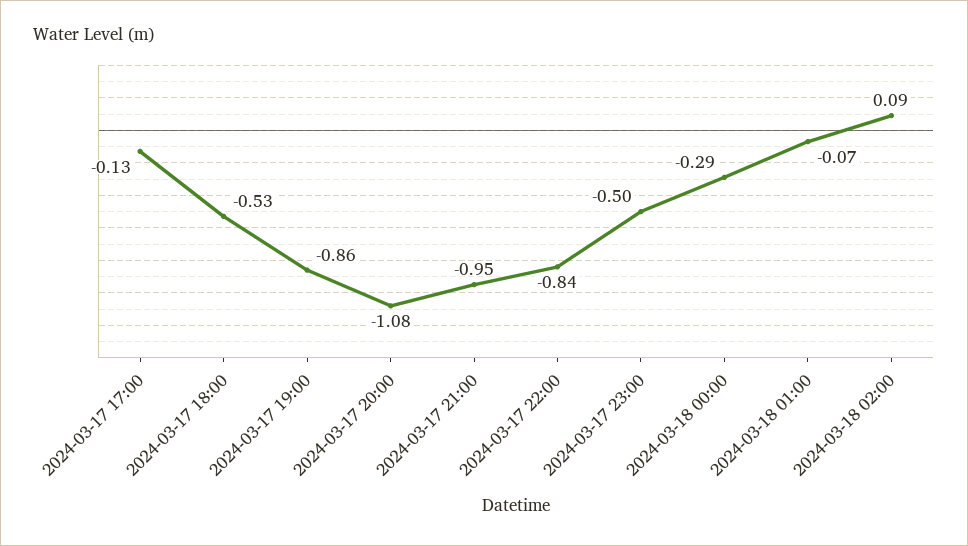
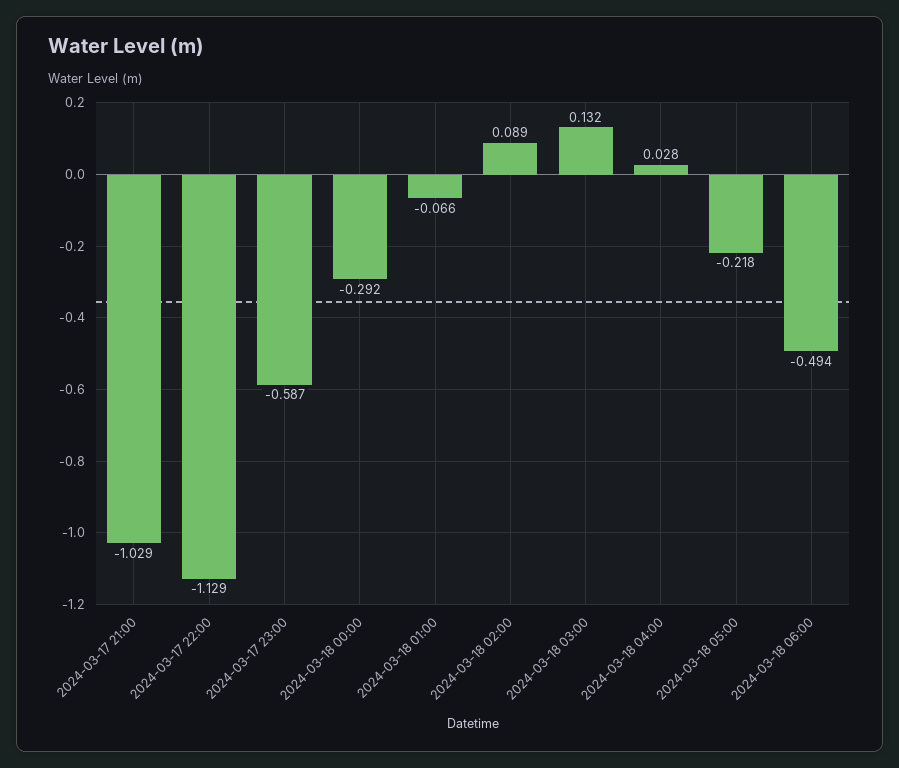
2024-03-17 17:00: -0.13 -> none
2024-03-17 18:00: -0.53 -> none
2024-03-17 19:00: -0.86 -> none
2024-03-17 20:00: -1.08 -> none
2024-03-17 21:00: -0.95 -> -1.029
2024-03-17 22:00: -0.84 -> -1.129
2024-03-17 23:00: -0.5 -> -0.587
2024-03-18 03:00: none -> 0.132
2024-03-18 04:00: none -> 0.028
2024-03-18 05:00: none -> -0.218
2024-03-18 06:00: none -> -0.494

